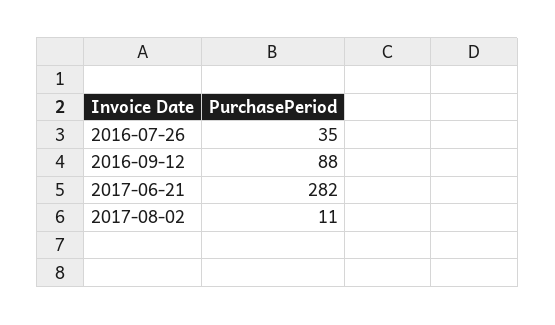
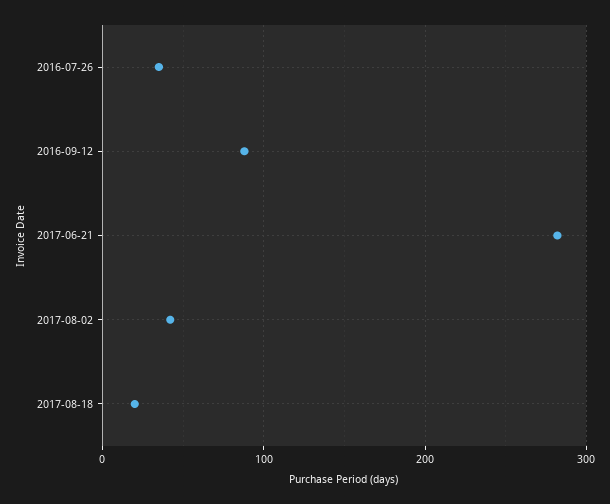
2017-08-02: 11 -> 40
2017-08-18: none -> 20

